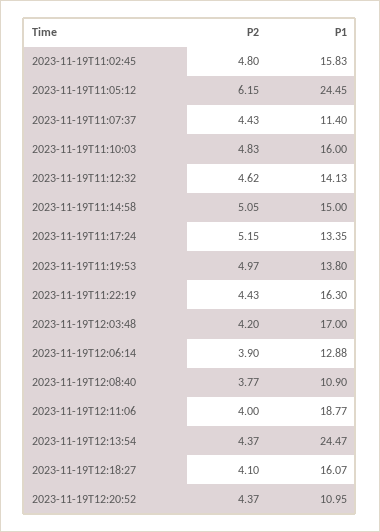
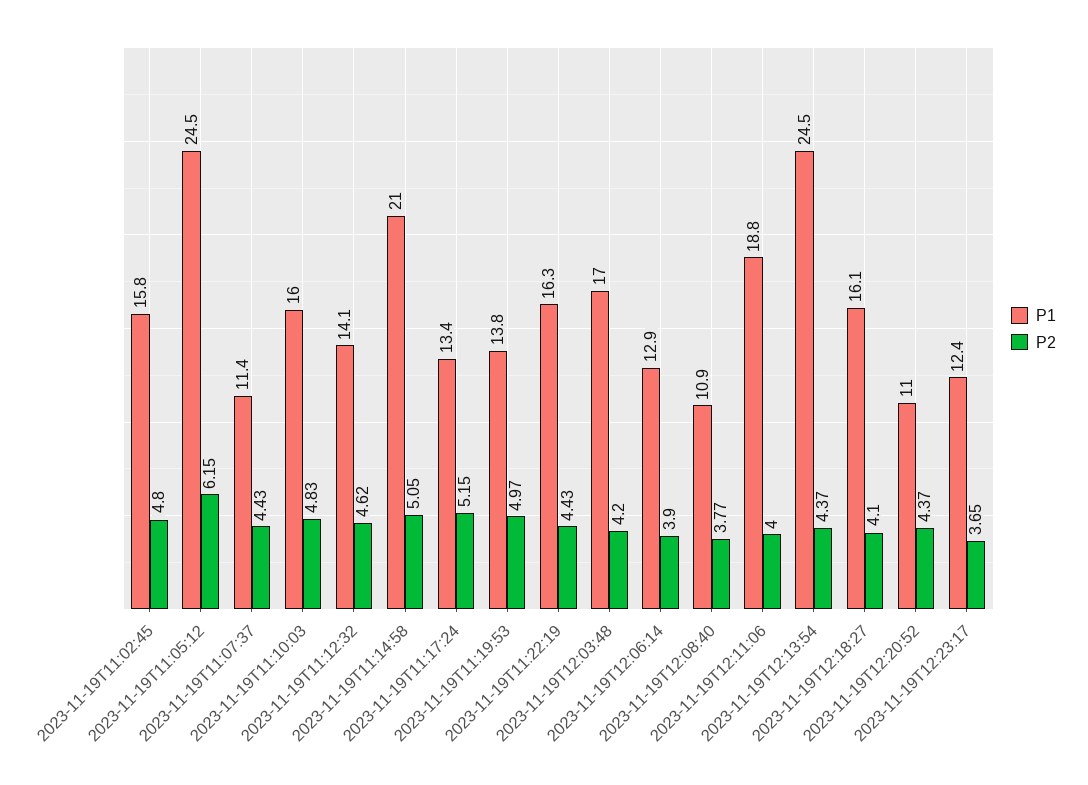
P1, 2023-11-19T11:14:58: 15 -> 21
P1, 2023-11-19T12:23:17: none -> 12.4
P2, 2023-11-19T12:23:17: none -> 3.65

